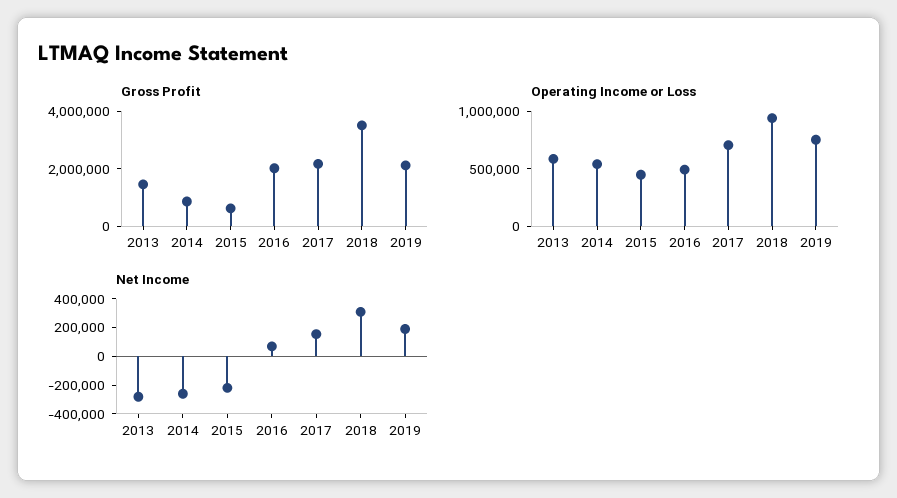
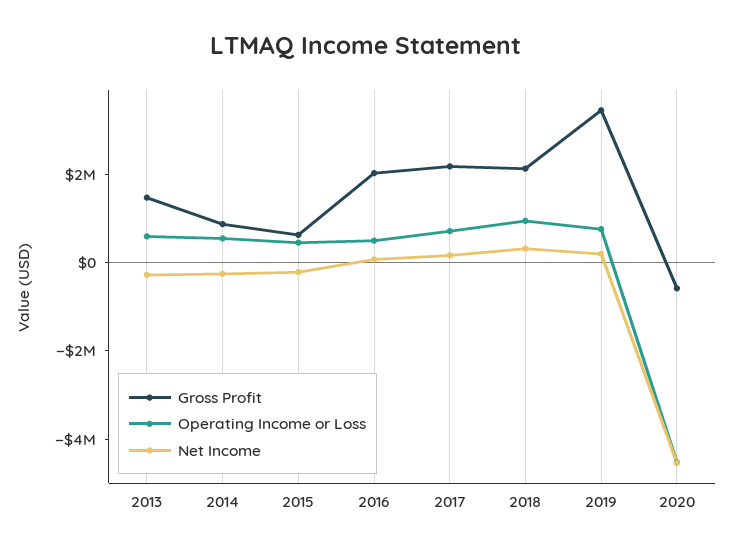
Gross Profit, 2018: 3500000 -> 2000000
Gross Profit, 2019: 2000000 -> 3500000
Gross Profit, 2020: none -> -500000
Operating Income or Loss, 2020: none -> -4500000
Net Income, 2020: none -> -4500000

